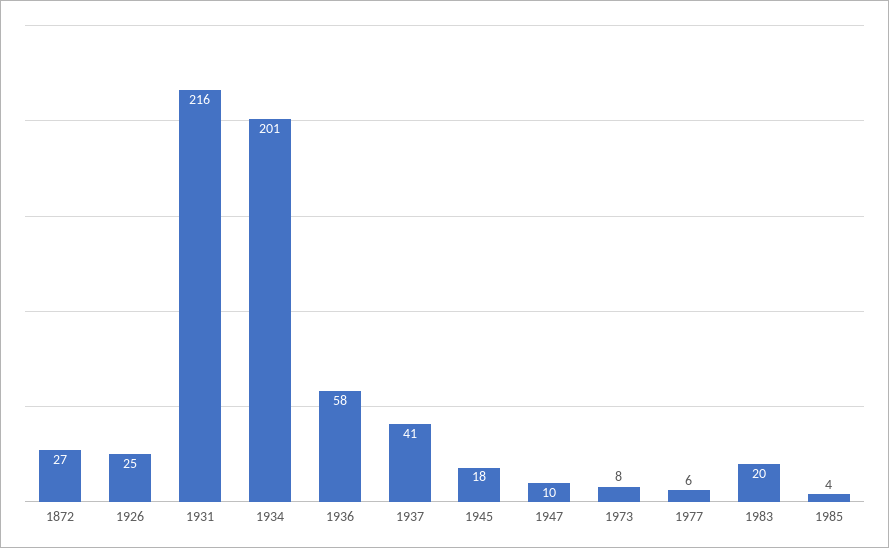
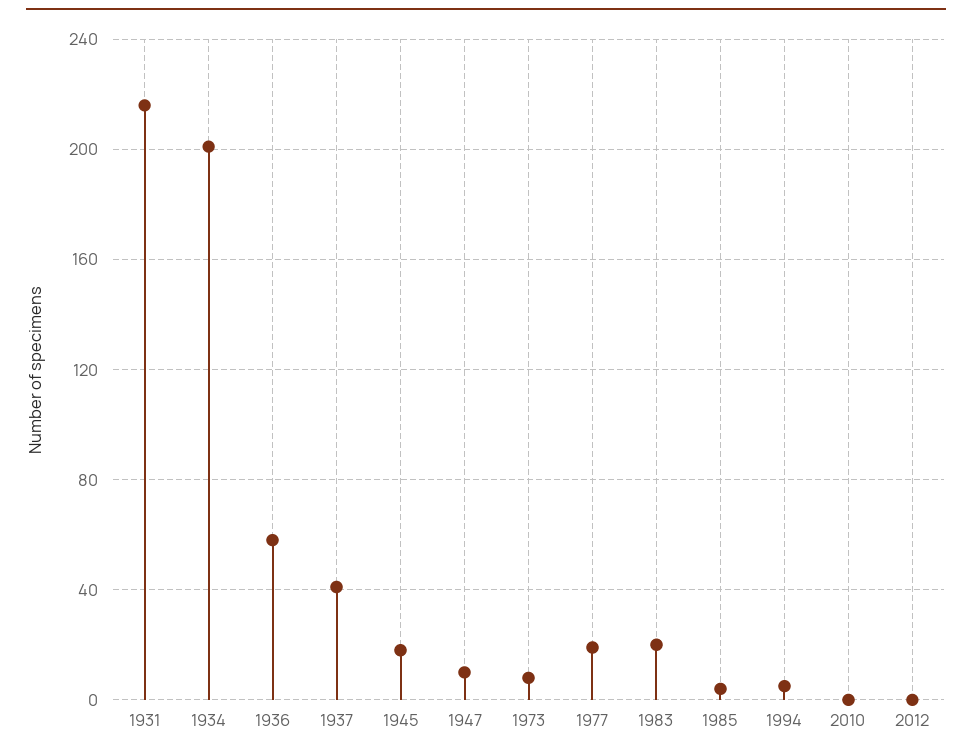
1872: 27 -> none
1926: 25 -> none
1977: 6 -> 20
1994: none -> 5
2010: none -> 0
2012: none -> 0

